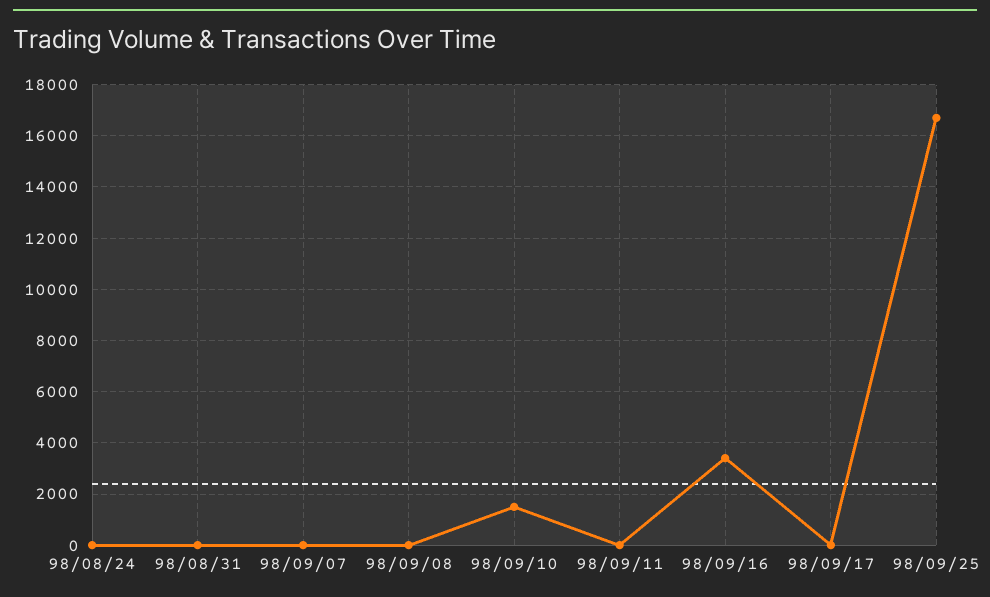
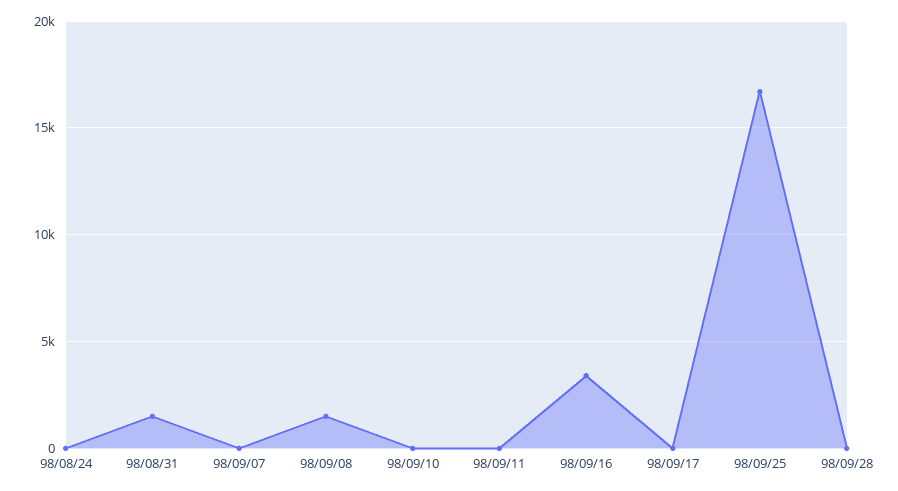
98/08/31: 0 -> 1500
98/09/08: 0 -> 1500
98/09/10: 1500 -> 0
98/09/28: none -> 0

